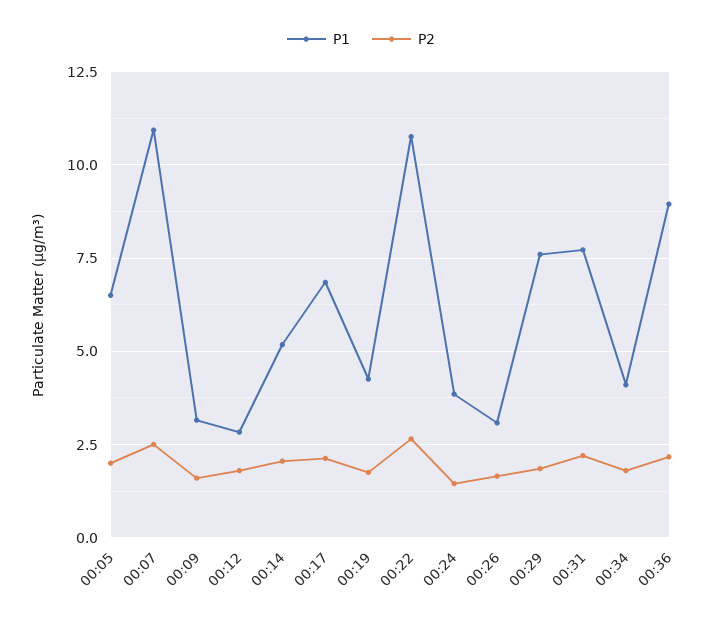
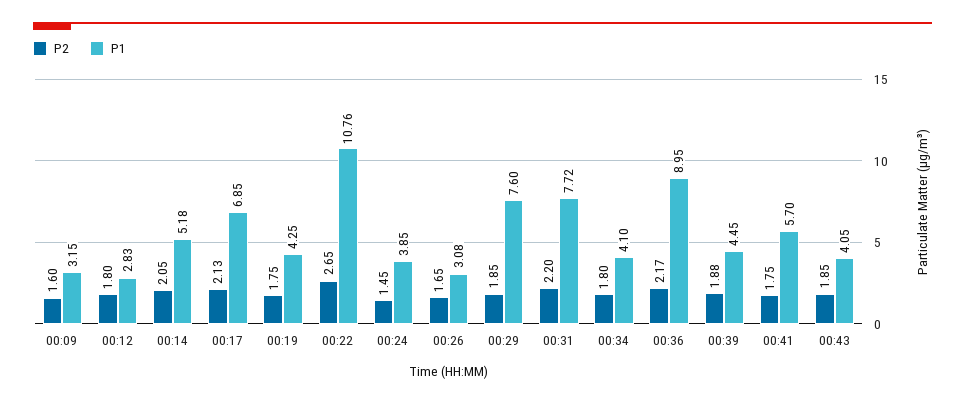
P1, 00:05: 6.5 -> none
P2, 00:05: 2 -> none
P1, 00:07: 11 -> none
P2, 00:07: 2.5 -> none
P2, 00:39: none -> 1.88
P1, 00:39: none -> 4.45
P2, 00:41: none -> 1.75
P1, 00:41: none -> 5.7
P2, 00:43: none -> 1.85
P1, 00:43: none -> 4.05

